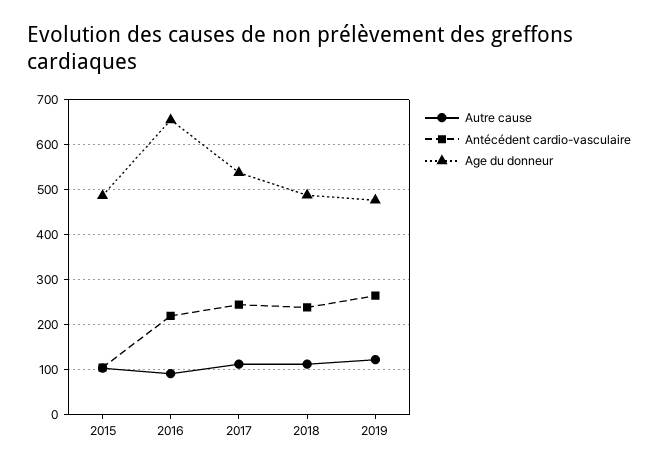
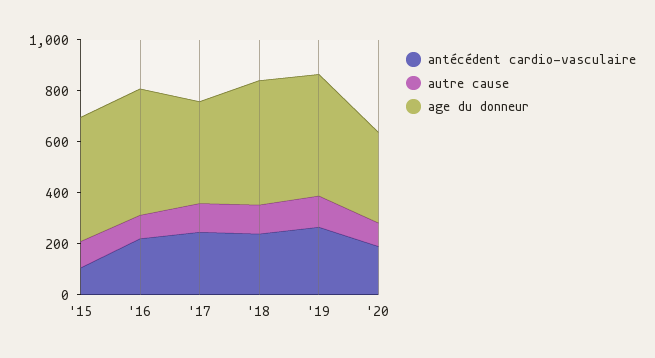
Age du donneur, 2016: 660 -> 500
Age du donneur, 2017: 540 -> 400
Antécédent cardio-vasculaire, '20: none -> 200
Autre cause, '20: none -> 100
Age du donneur, '20: none -> 350

